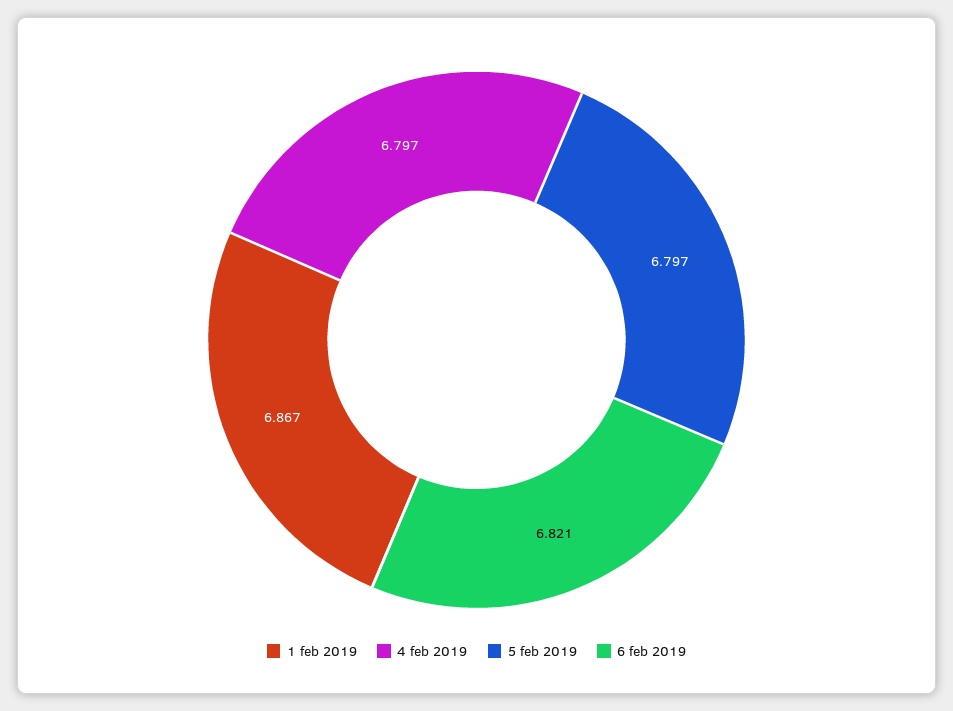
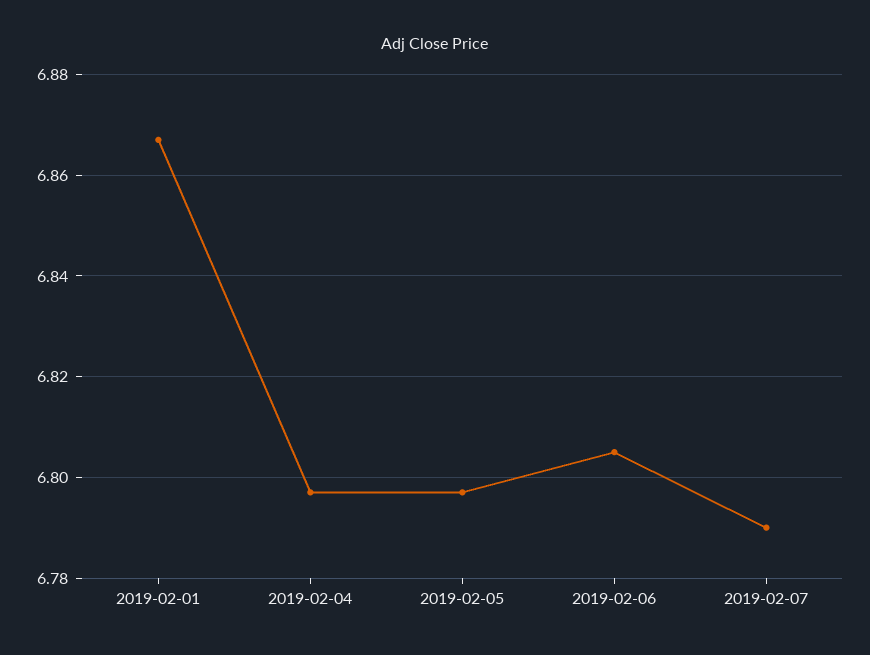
6 feb 2019: 6.821 -> 6.805
2019-02-07: none -> 6.79

